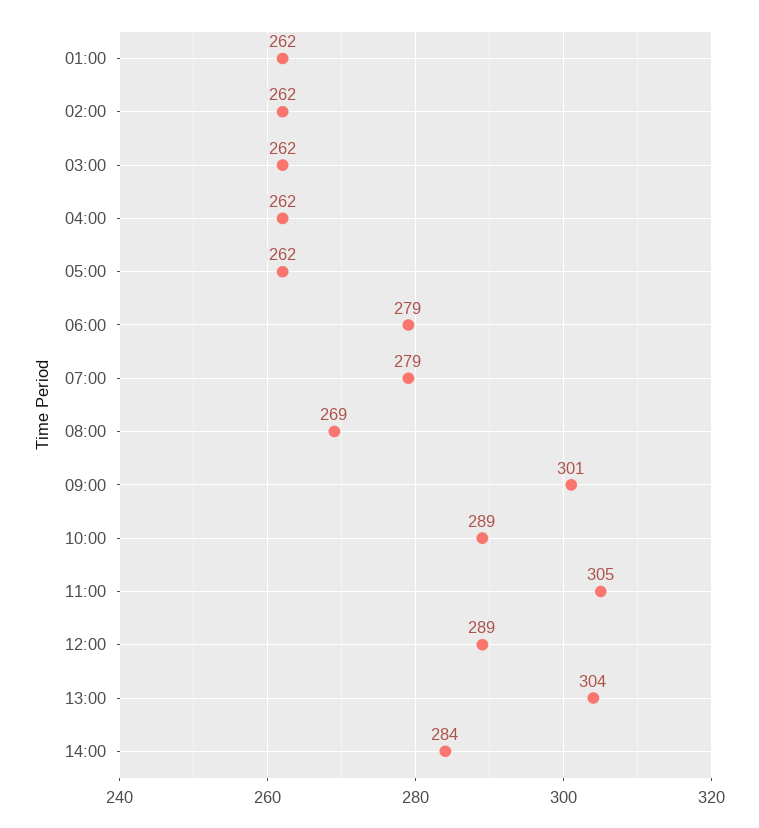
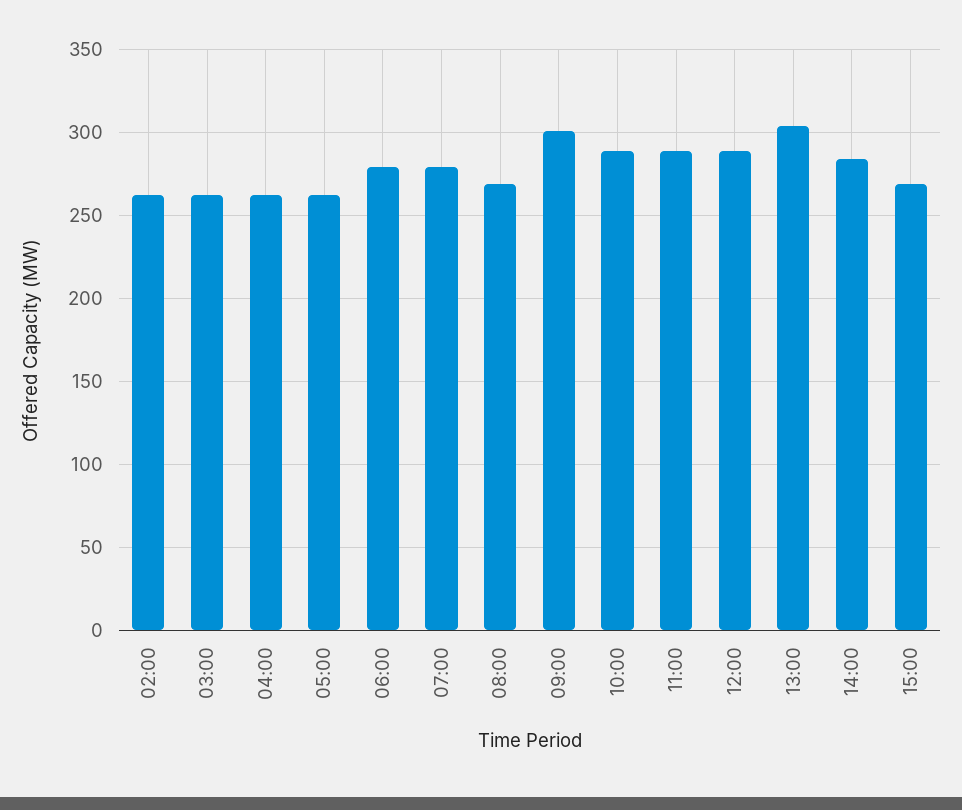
01:00: 262 -> none
11:00: 305 -> 290
15:00: none -> 270

